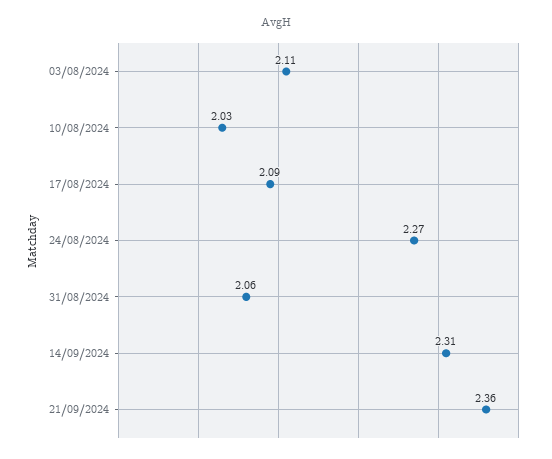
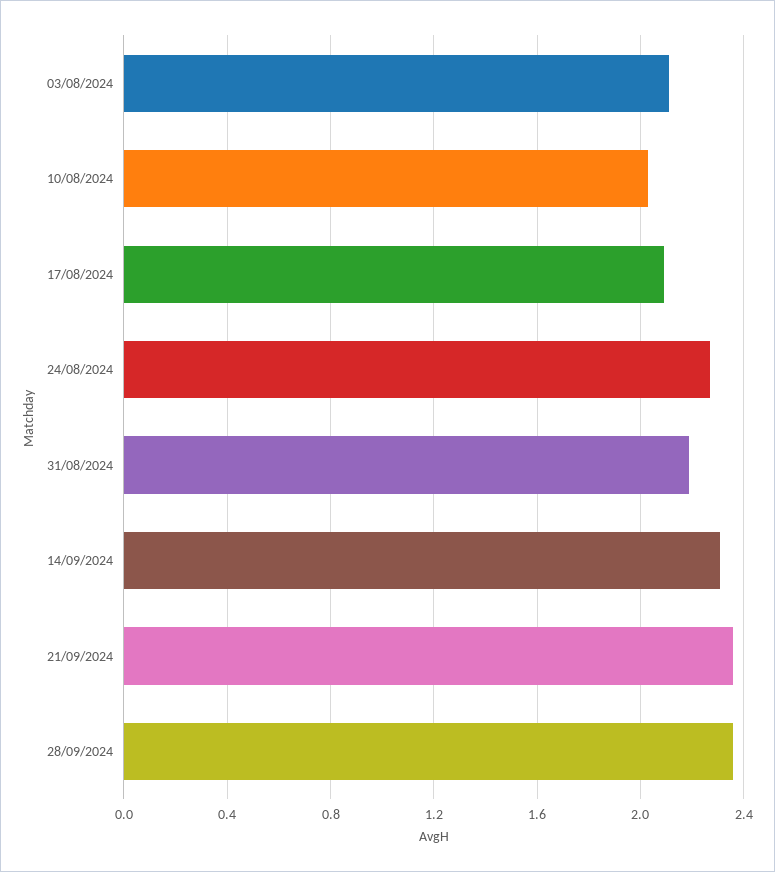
31/08/2024: 2.06 -> 2.2
28/09/2024: none -> 2.35

